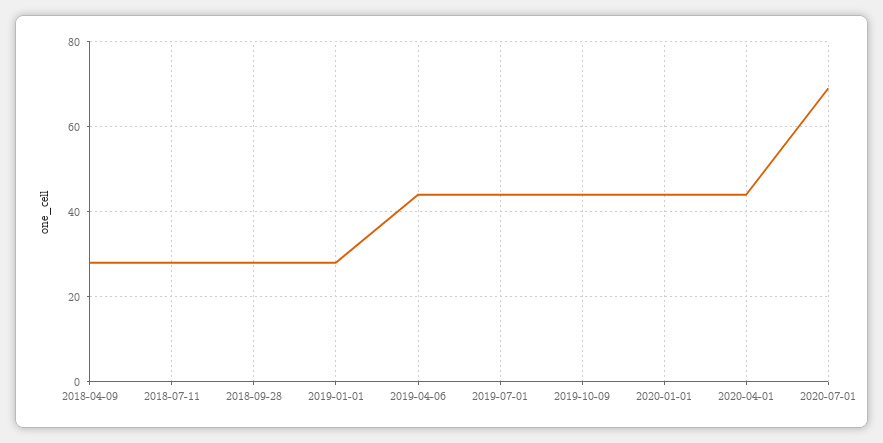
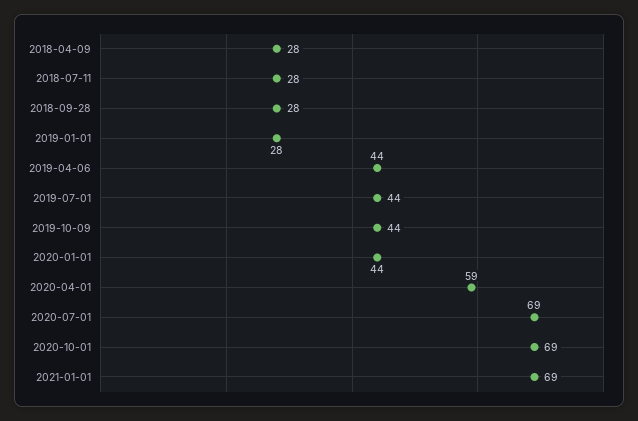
2020-04-01: 45 -> 59
2020-10-01: none -> 69
2021-01-01: none -> 69

